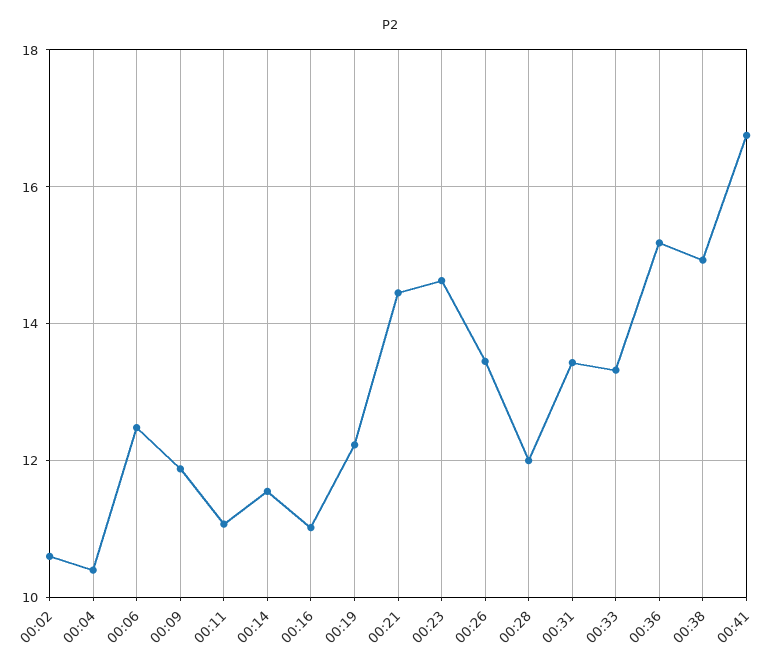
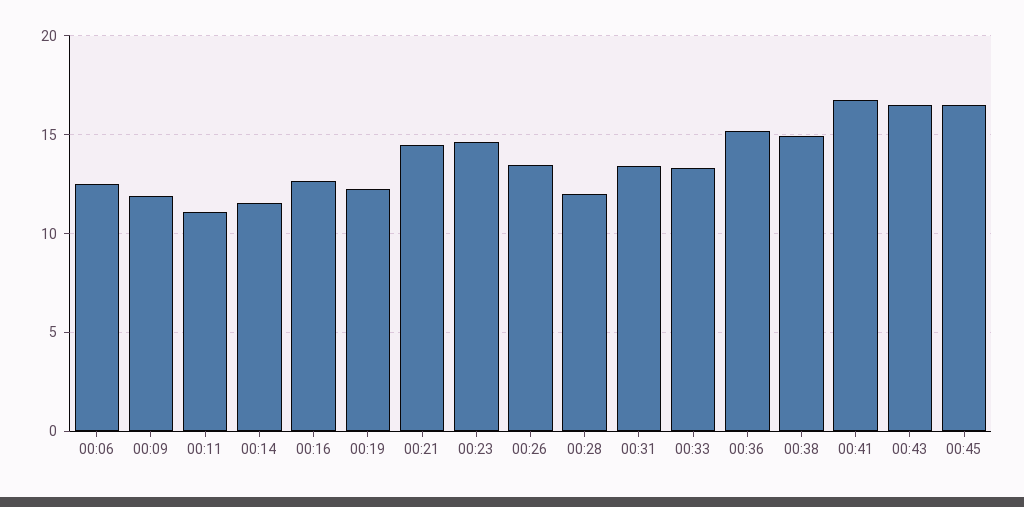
00:02: 10.6 -> none
00:04: 10.4 -> none
00:16: 11 -> 12.5
00:43: none -> 16.5
00:45: none -> 16.5

